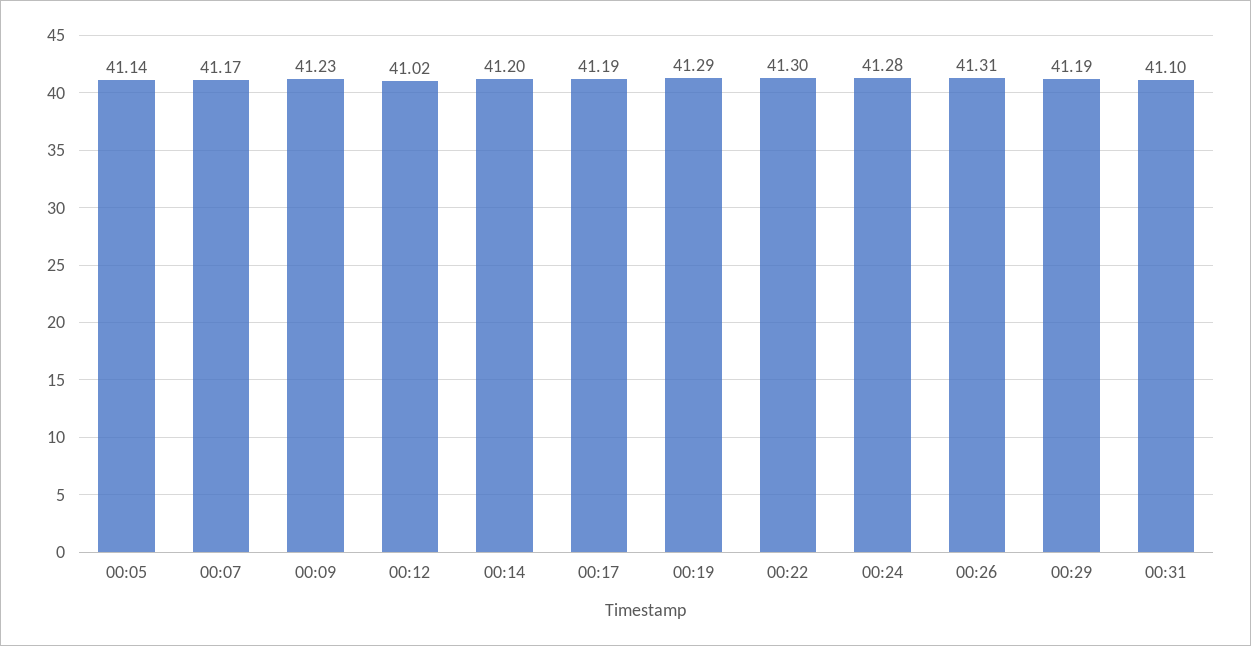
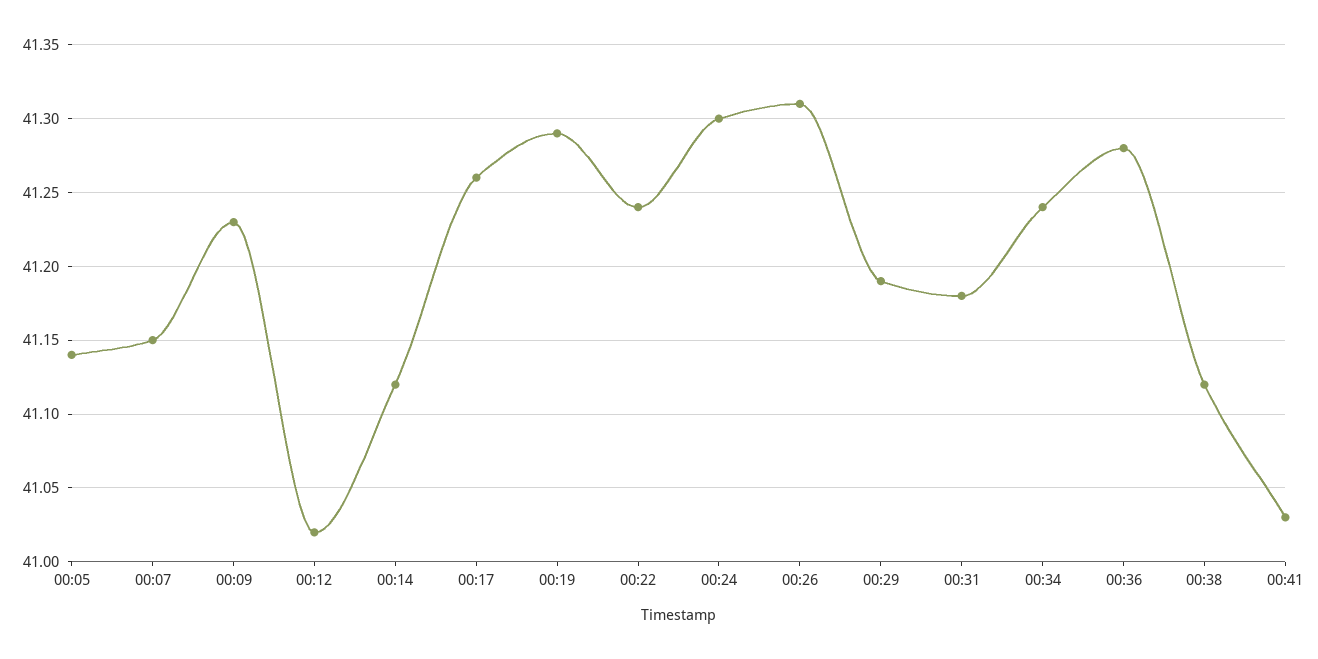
00:07: 41.17 -> 41.15
00:14: 41.2 -> 41.12
00:17: 41.19 -> 41.26
00:22: 41.3 -> 41.24
00:24: 41.28 -> 41.3
00:31: 41.1 -> 41.18
00:34: none -> 41.24
00:36: none -> 41.28
00:38: none -> 41.12
00:41: none -> 41.03

